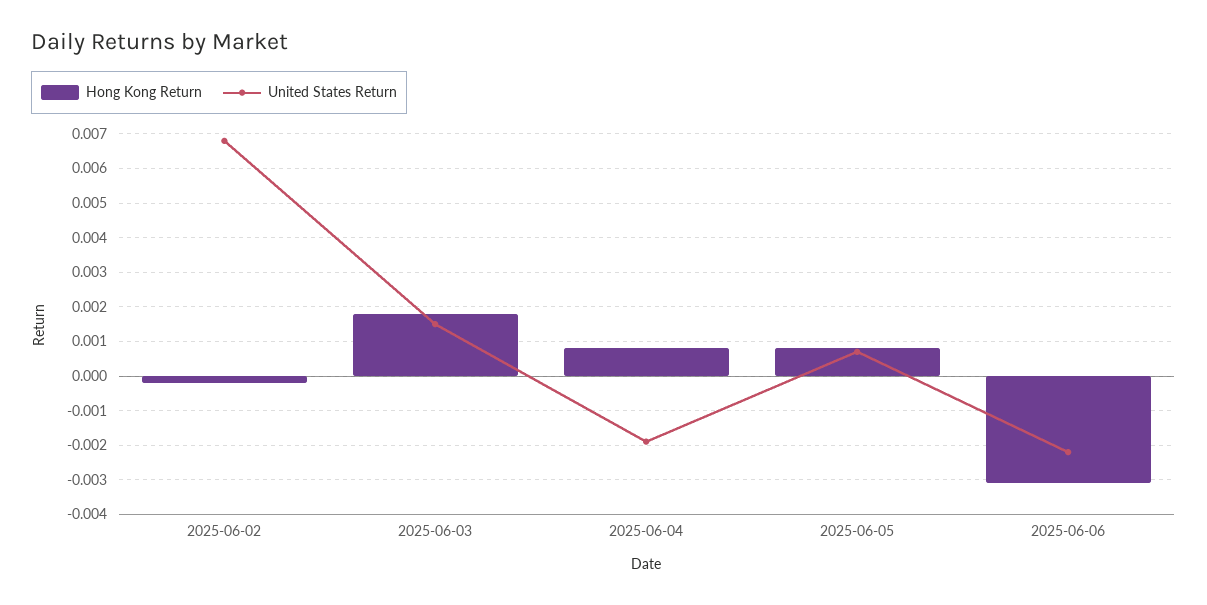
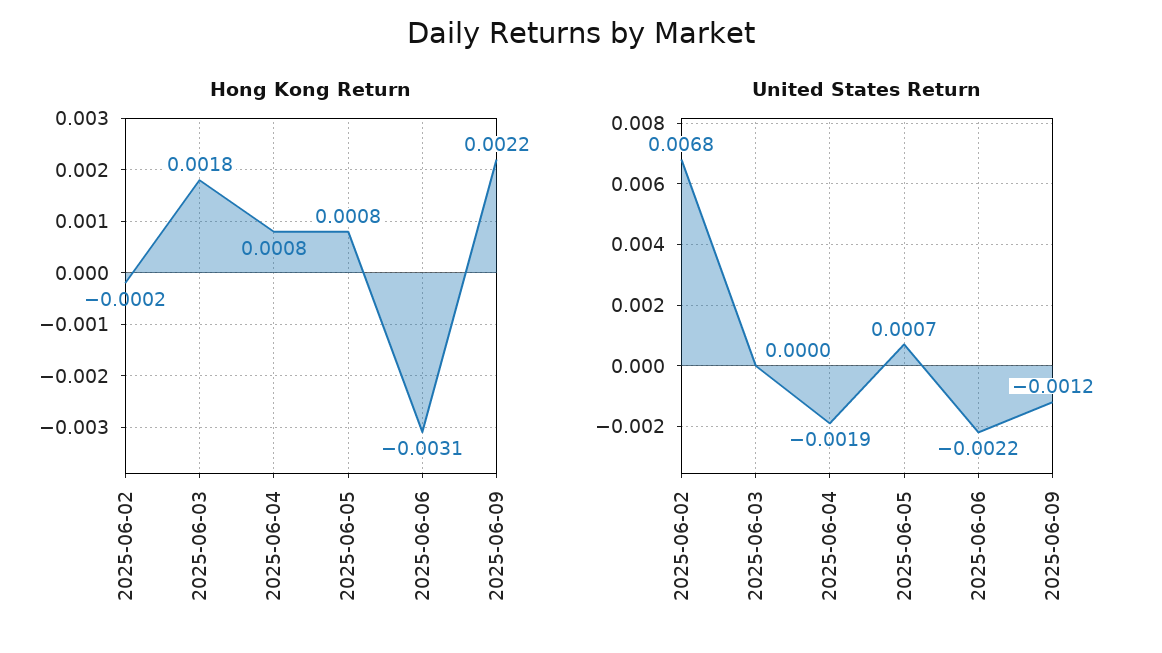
United States Return, 2025-06-03: 0.0015 -> 0
Hong Kong Return, 2025-06-09: none -> 0.0022
United States Return, 2025-06-09: none -> -0.0012

